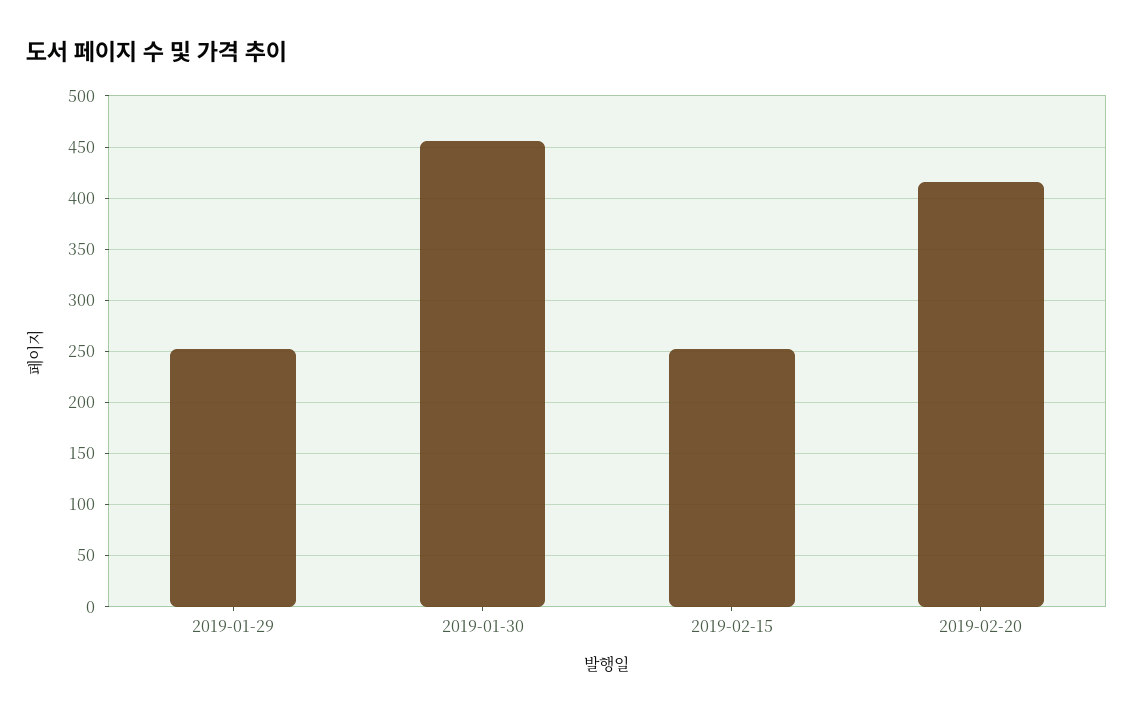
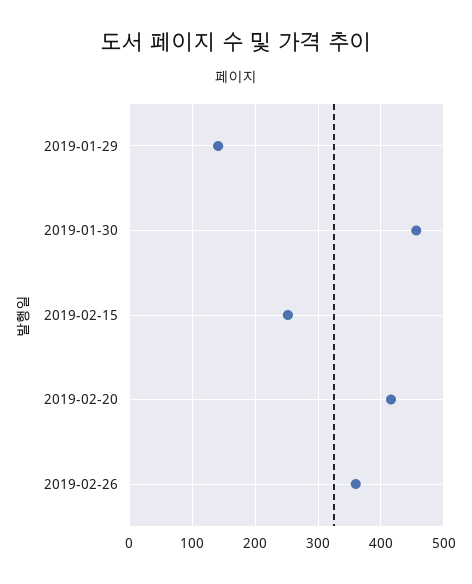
2019-01-29: 250 -> 140
2019-02-26: none -> 360

